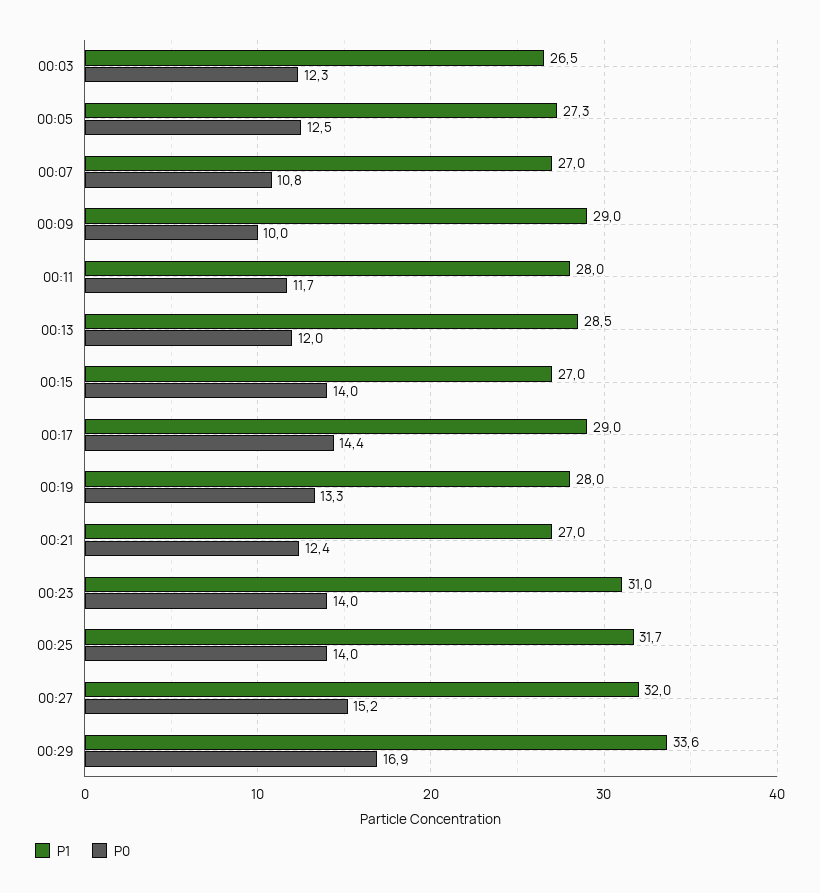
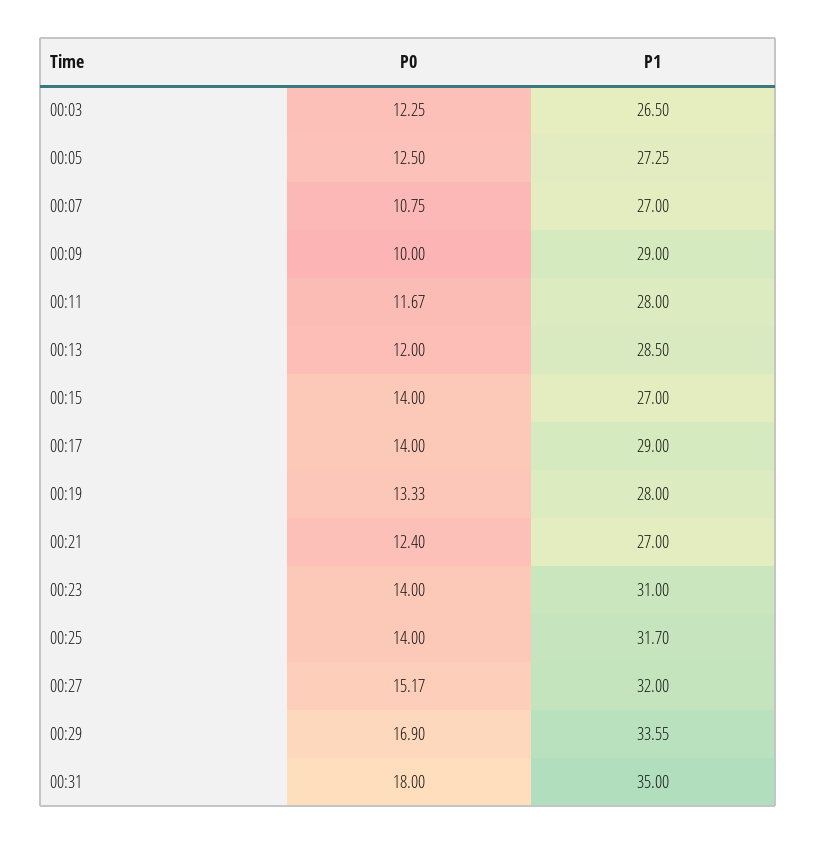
P0, 00:17: 14.4 -> 14
P0, 00:31: none -> 18
P1, 00:31: none -> 35

